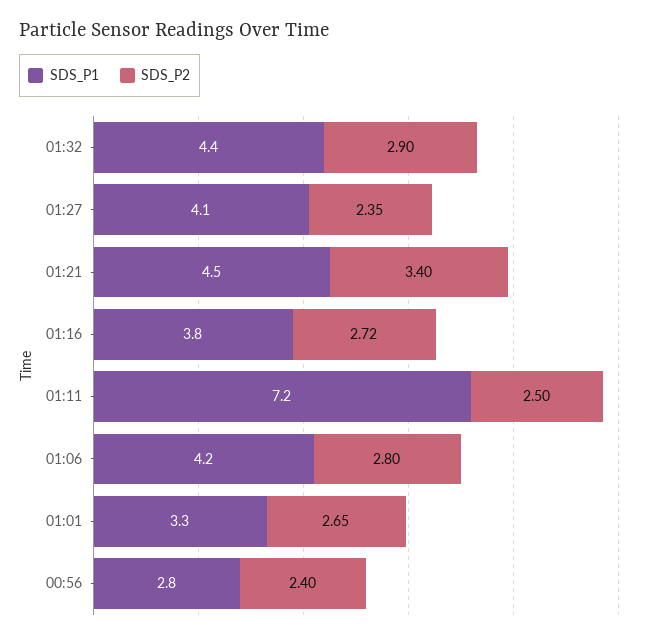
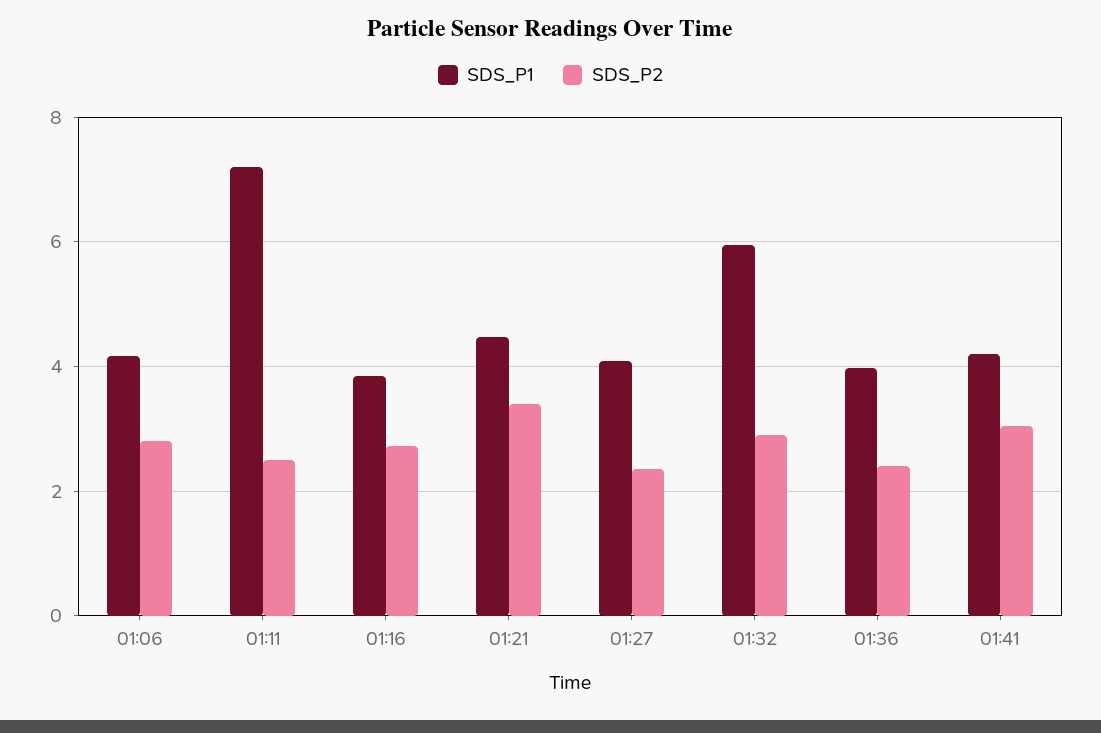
SDS_P1, 01:32: 4.4 -> 6
SDS_P1, 01:01: 3.3 -> none
SDS_P2, 01:01: 2.65 -> none
SDS_P1, 00:56: 2.8 -> none
SDS_P2, 00:56: 2.4 -> none
SDS_P1, 01:36: none -> 4
SDS_P2, 01:36: none -> 2.4
SDS_P1, 01:41: none -> 4.2
SDS_P2, 01:41: none -> 3

